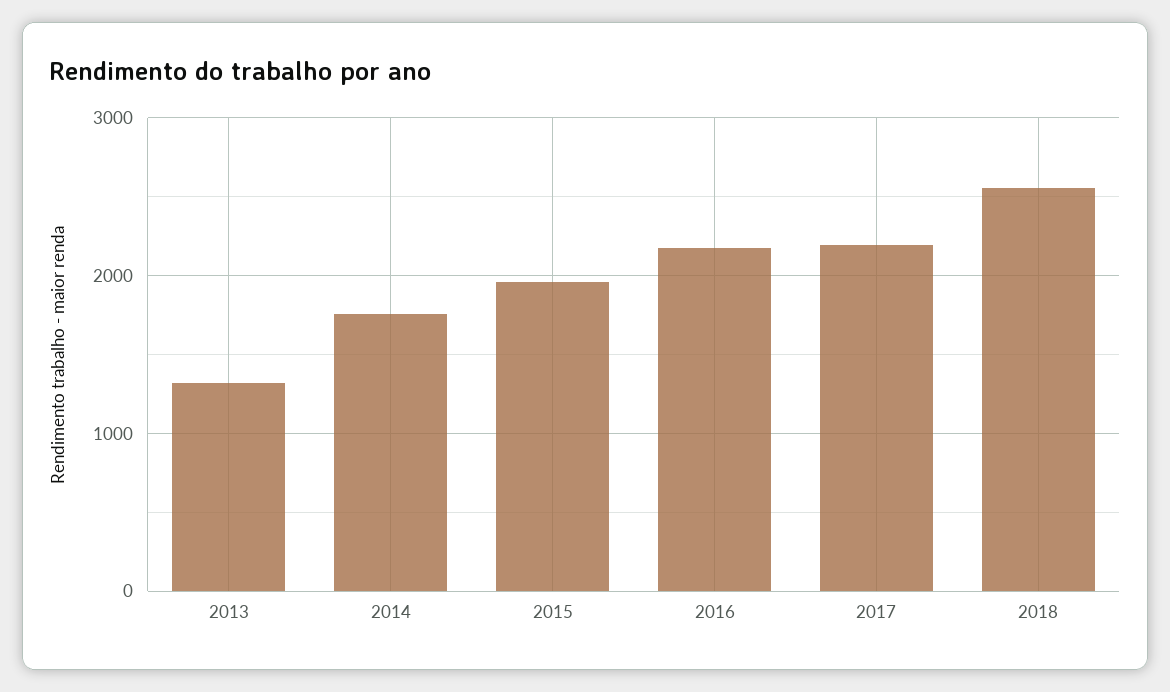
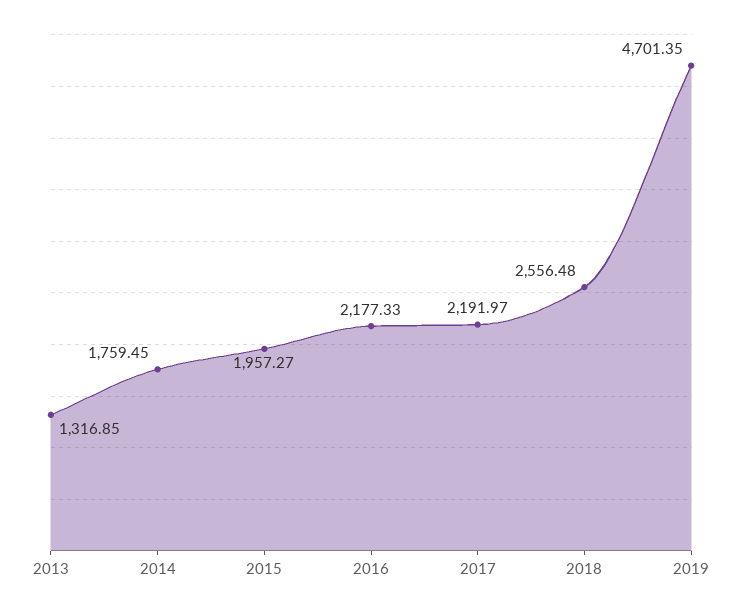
2019: none -> 4701.35

